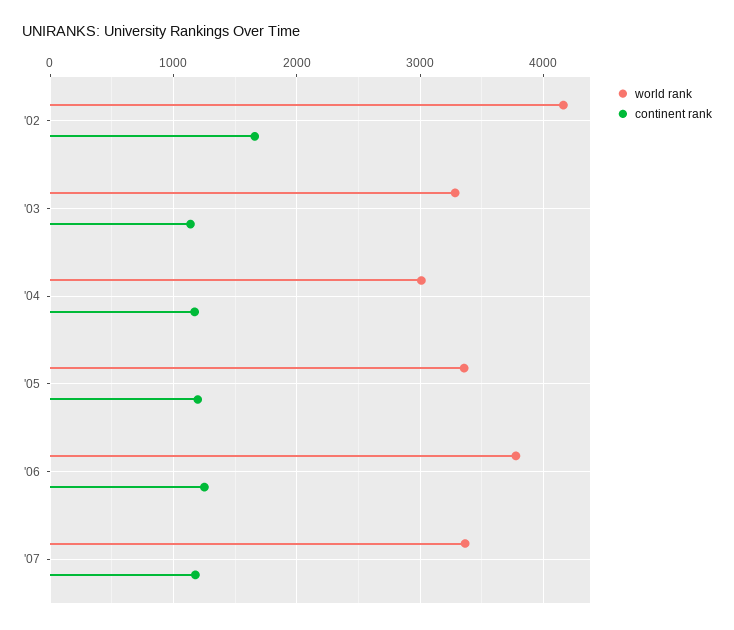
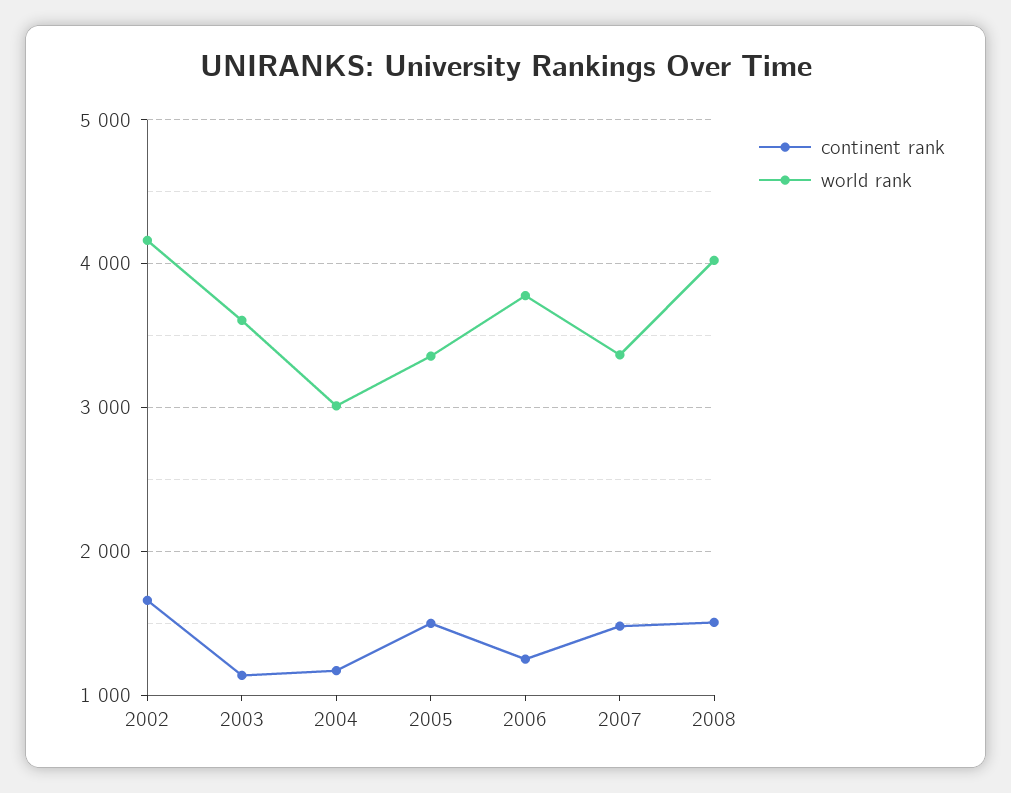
world rank, '03: 3300 -> 3600
continent rank, '05: 1200 -> 1500
continent rank, '07: 1200 -> 1500
continent rank, 2008: none -> 1500
world rank, 2008: none -> 4000

